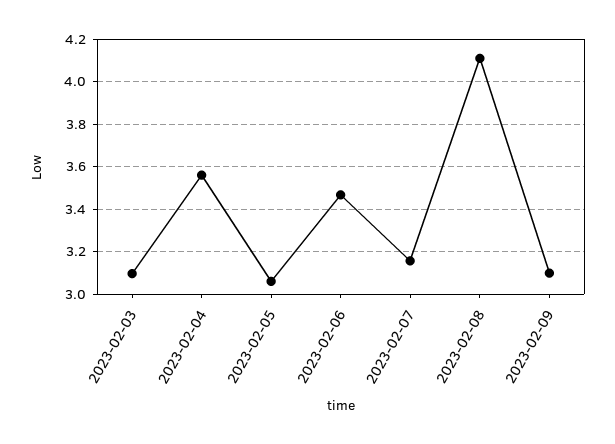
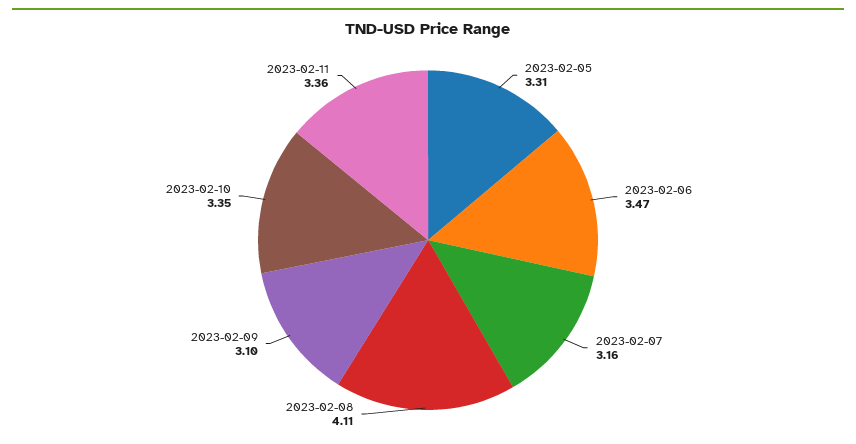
2023-02-03: 3.1 -> none
2023-02-04: 3.55 -> none
2023-02-05: 3.05 -> 3.31
2023-02-10: none -> 3.35
2023-02-11: none -> 3.36

